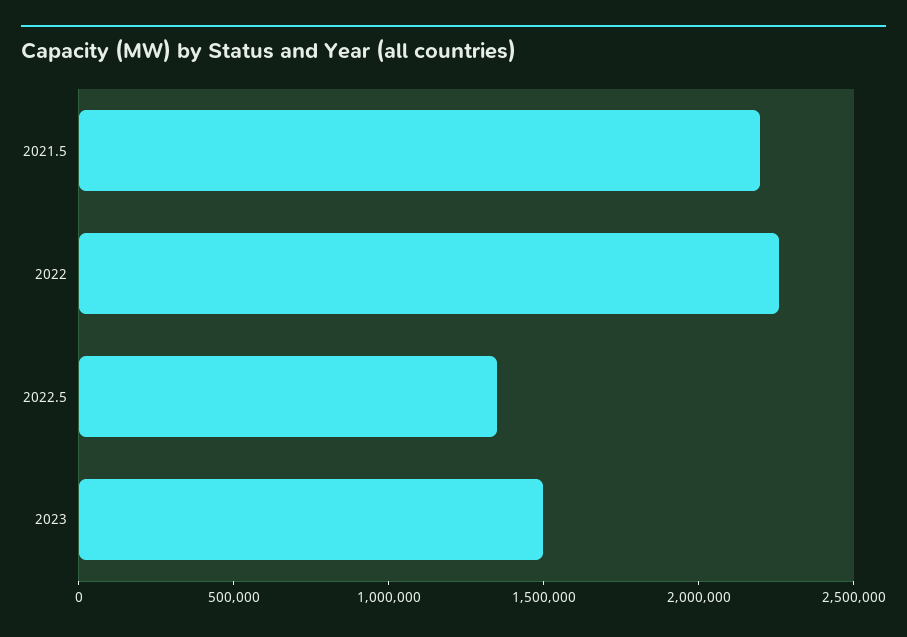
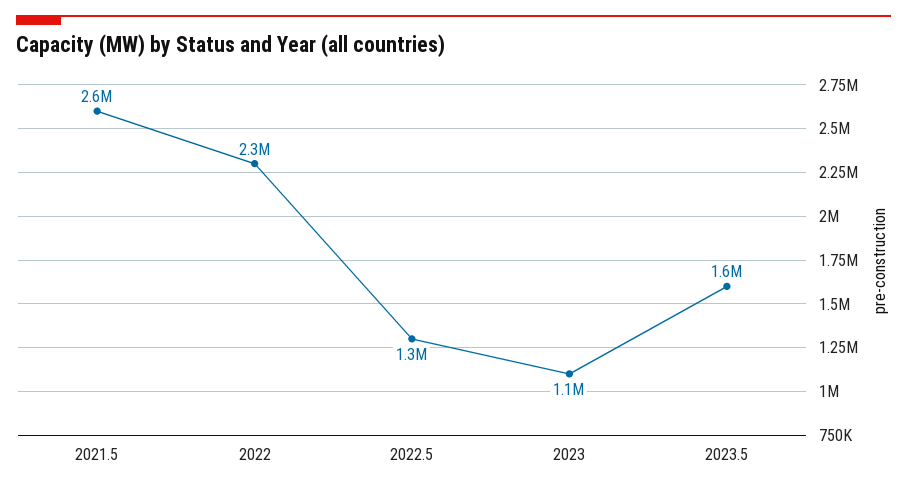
2021.5: 2200000 -> 2600000
2023: 1500000 -> 1100000
2023.5: none -> 1600000

